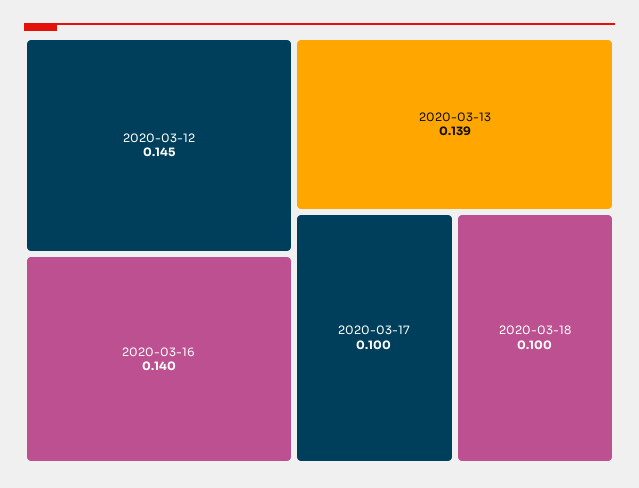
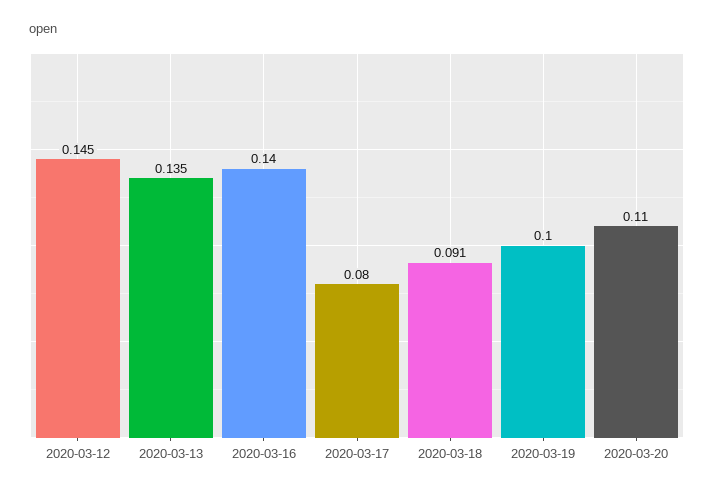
2020-03-13: 0.139 -> 0.135
2020-03-17: 0.1 -> 0.08
2020-03-18: 0.1 -> 0.091
2020-03-19: none -> 0.1
2020-03-20: none -> 0.11

